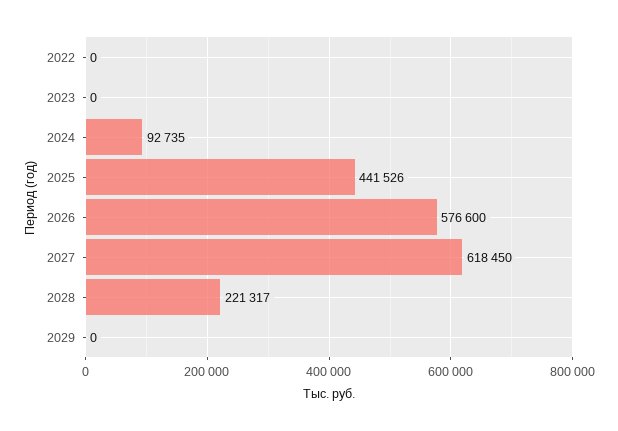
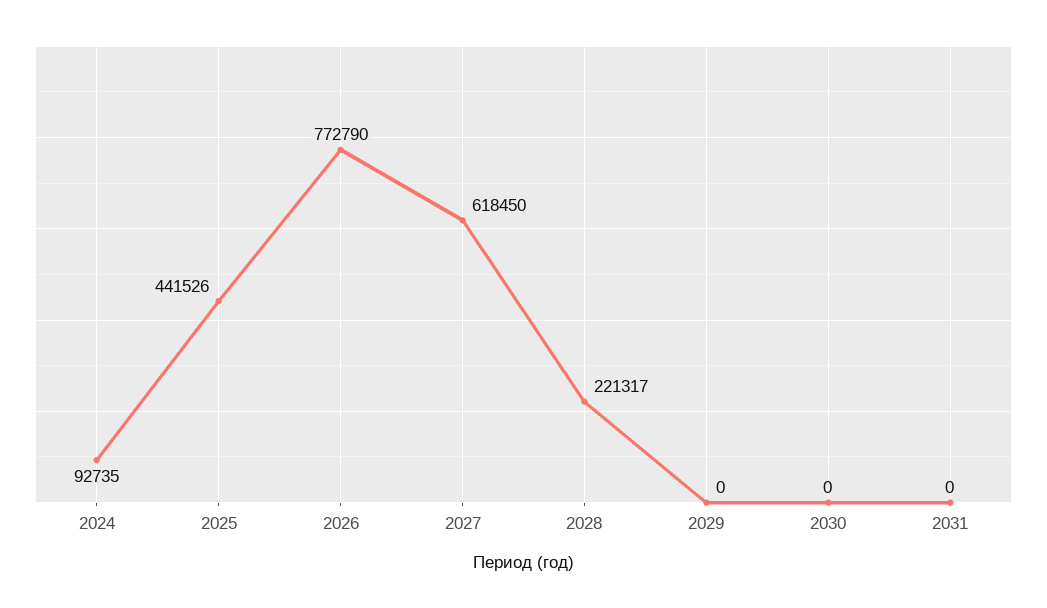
2022: 0 -> none
2023: 0 -> none
2026: 576600 -> 772790
2030: none -> 0
2031: none -> 0

